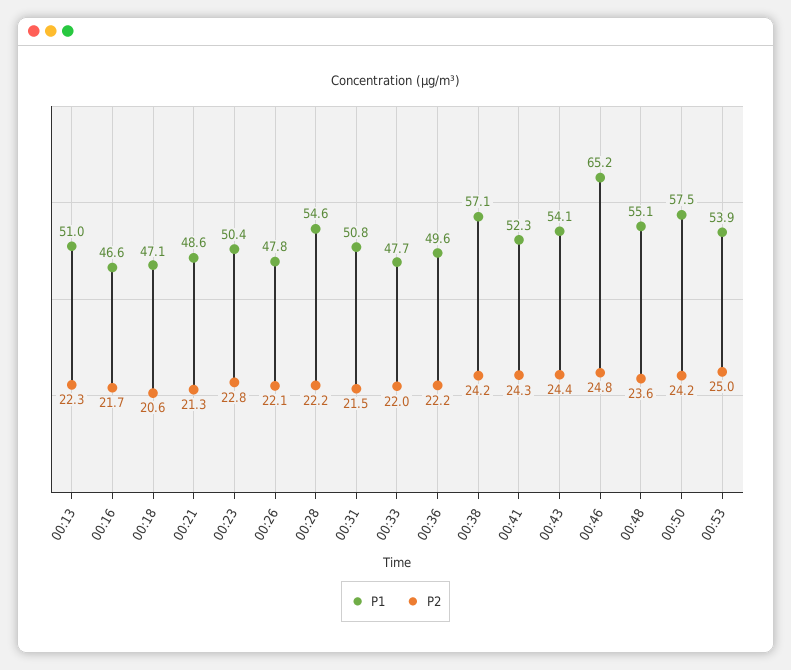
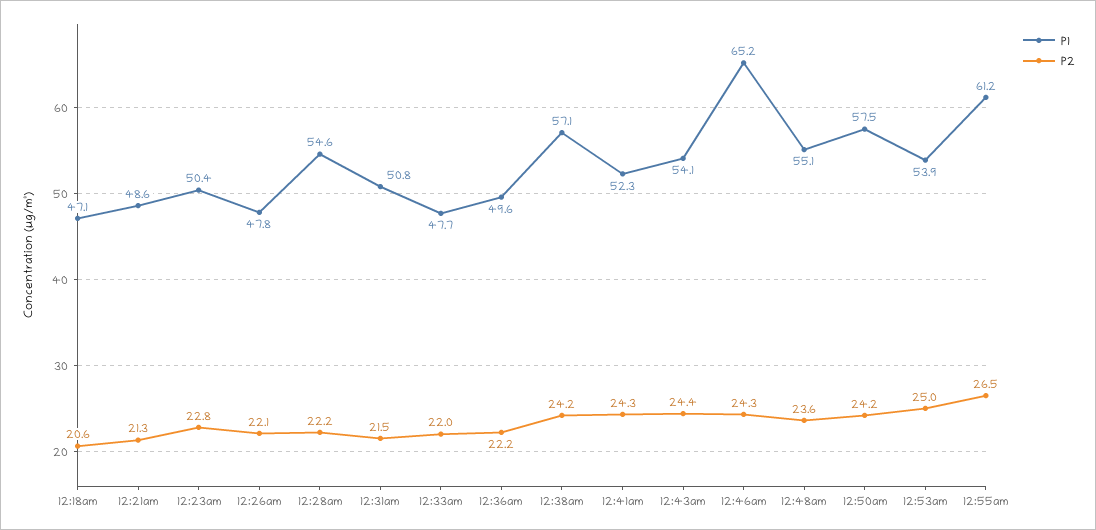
P1, 00:13: 51 -> none
P2, 00:13: 22.3 -> none
P1, 00:16: 46.6 -> none
P2, 00:16: 21.7 -> none
P2, 00:46: 24.8 -> 24.3
P1, 12:55am: none -> 61.2
P2, 12:55am: none -> 26.5

